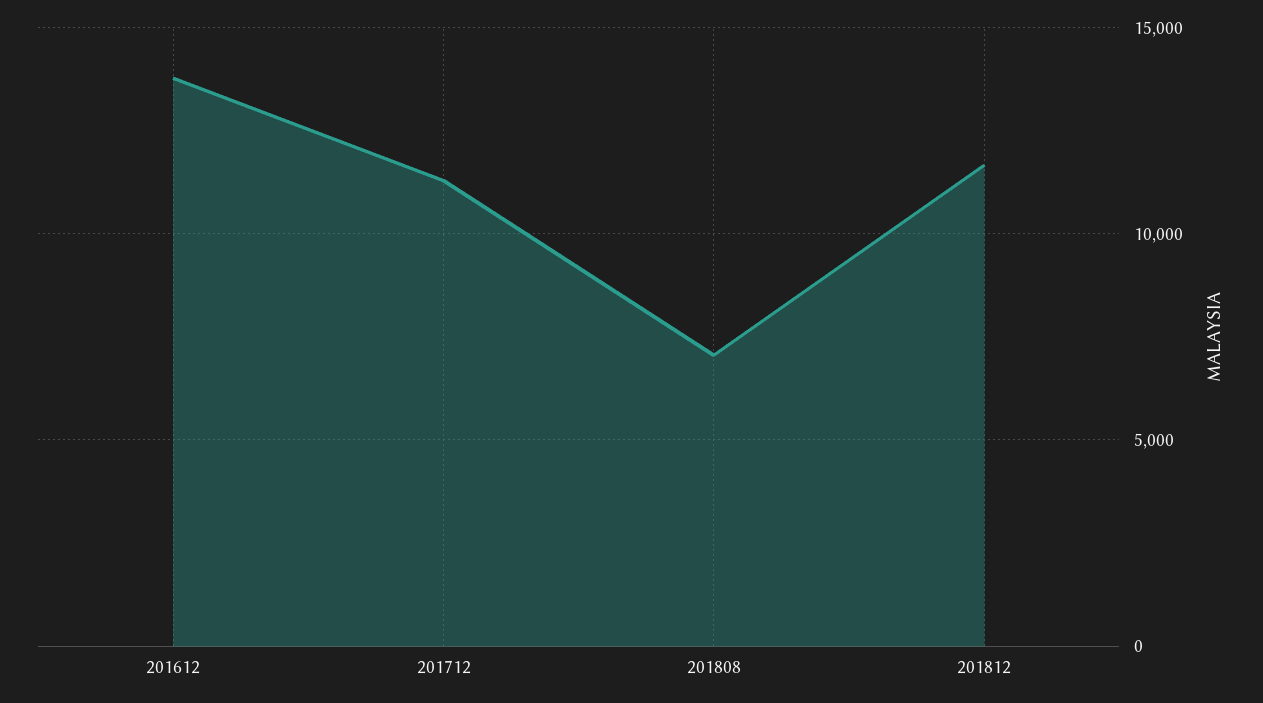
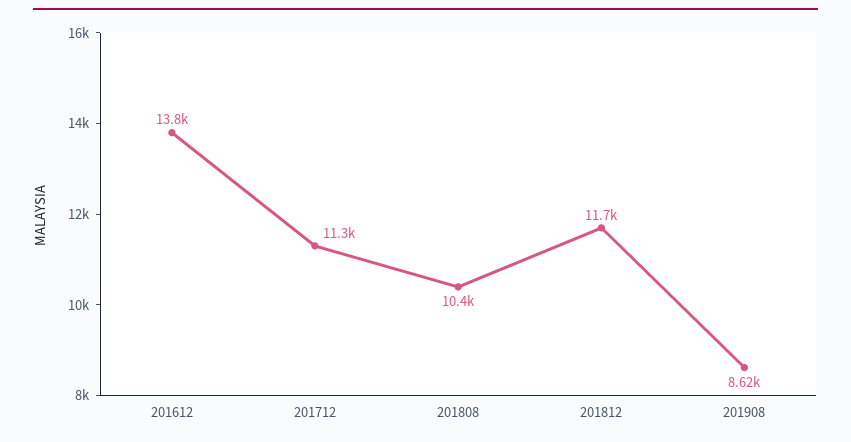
201808: 7000 -> 10400
201908: none -> 8620

